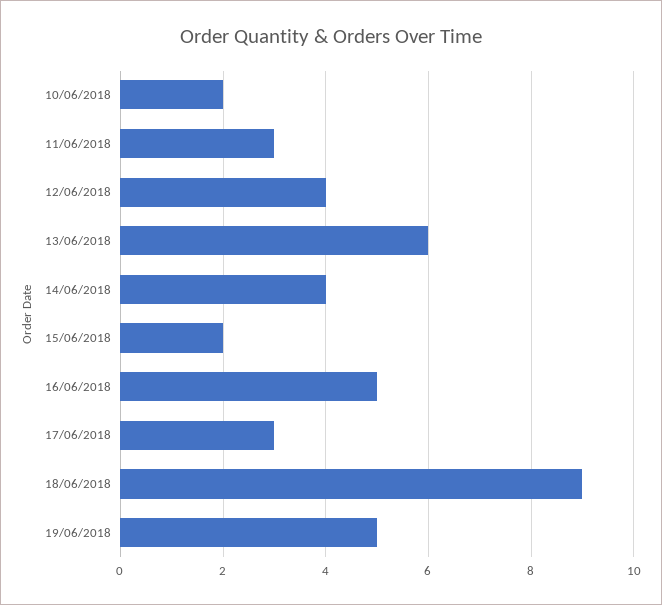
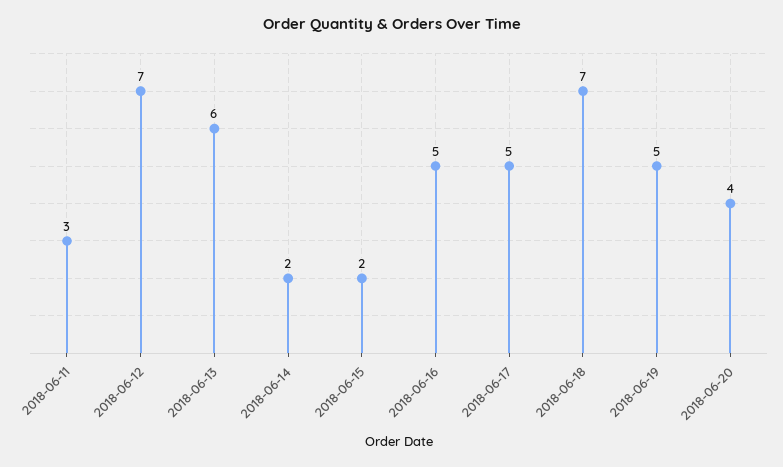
10/06/2018: 2 -> none
12/06/2018: 4 -> 7
14/06/2018: 4 -> 2
17/06/2018: 3 -> 5
18/06/2018: 9 -> 7
2018-06-20: none -> 4

